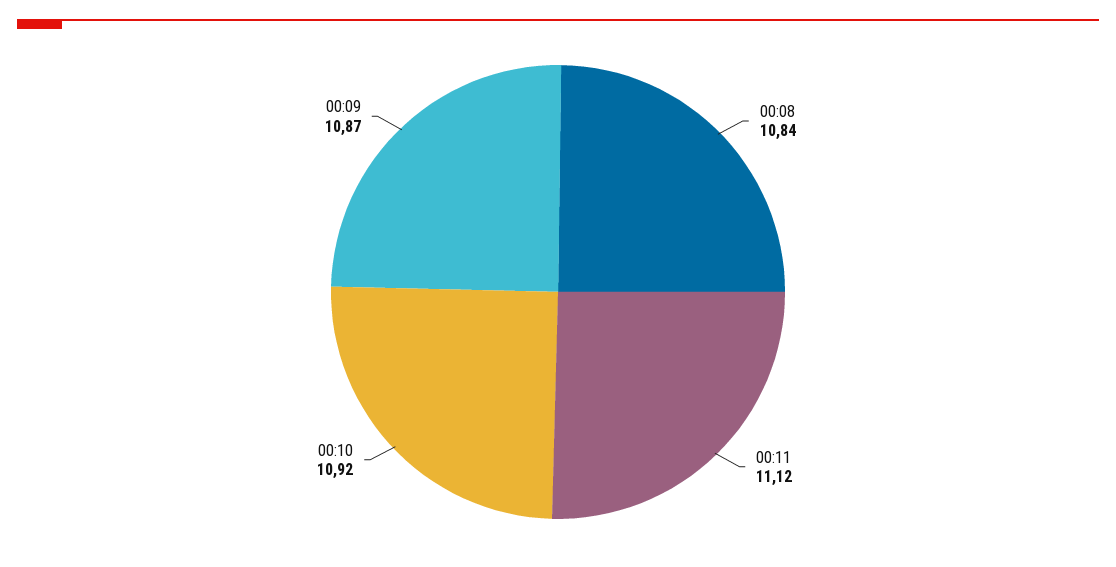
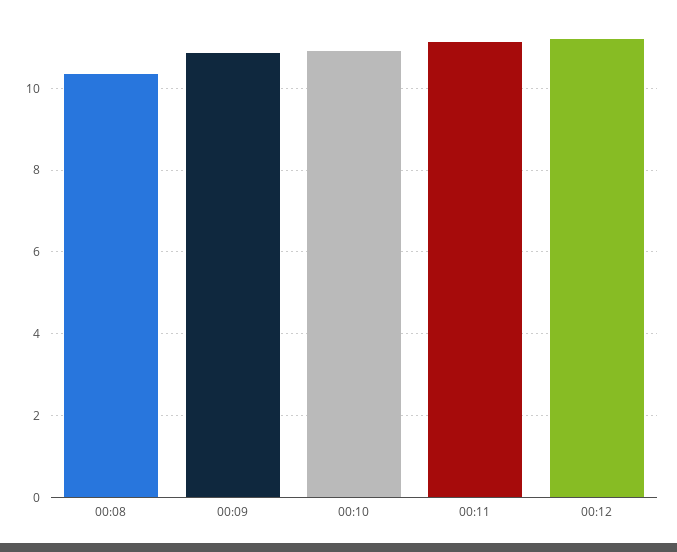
00:08: 10.84 -> 10.4
00:12: none -> 11.2

